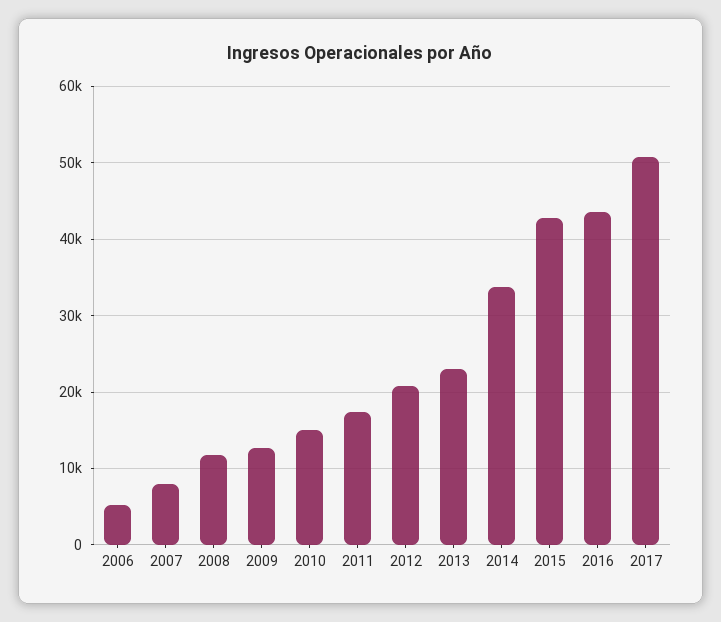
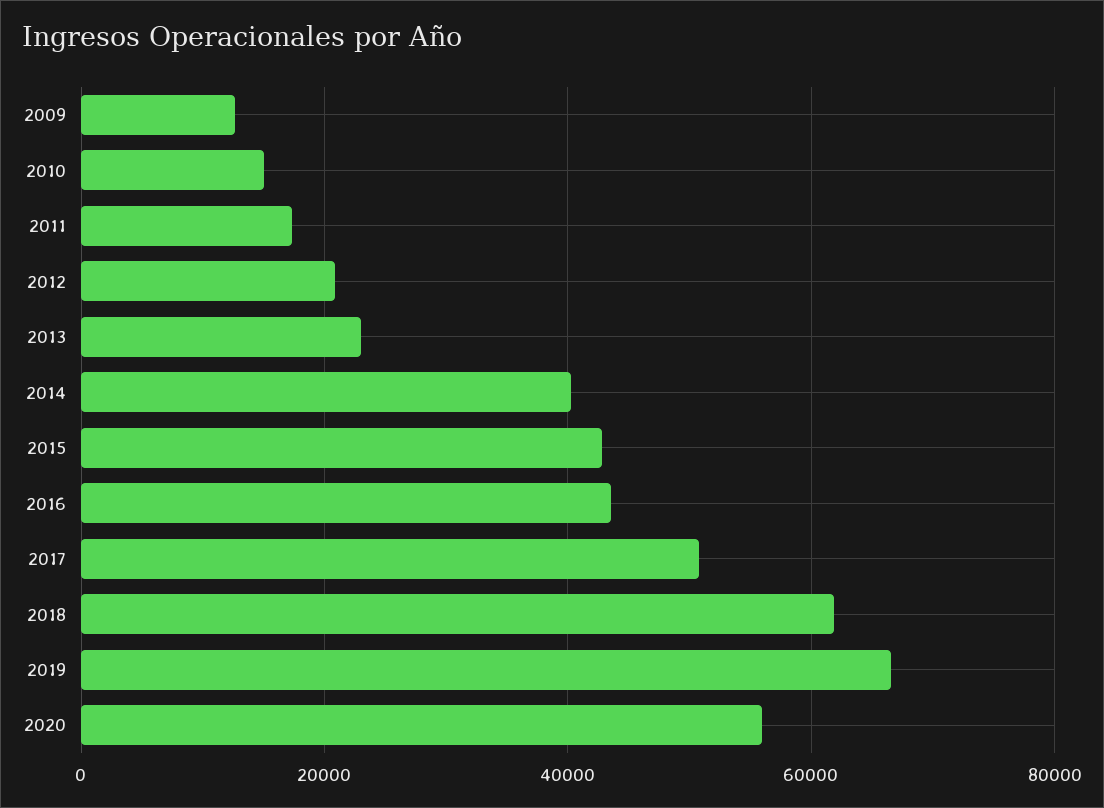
2006: 5000 -> none
2007: 8000 -> none
2008: 12000 -> none
2014: 34000 -> 40000
2018: none -> 62000
2019: none -> 66000
2020: none -> 56000

